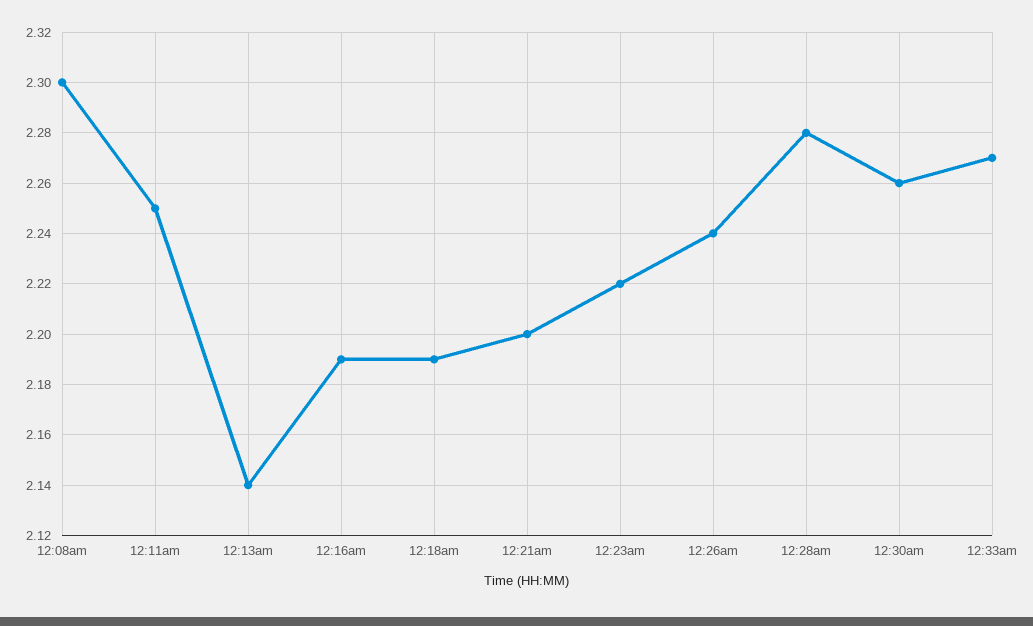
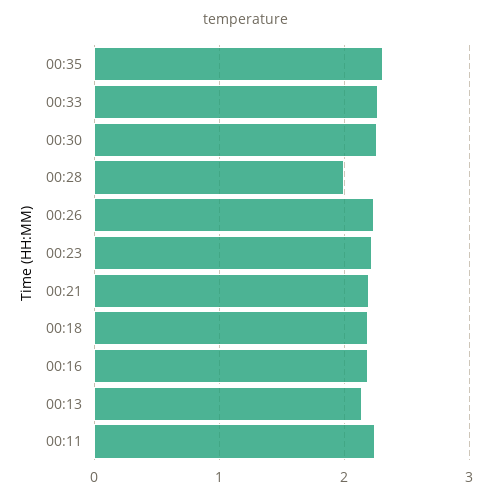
12:08am: 2.3 -> none
12:28am: 2.28 -> 2
00:35: none -> 2.3

